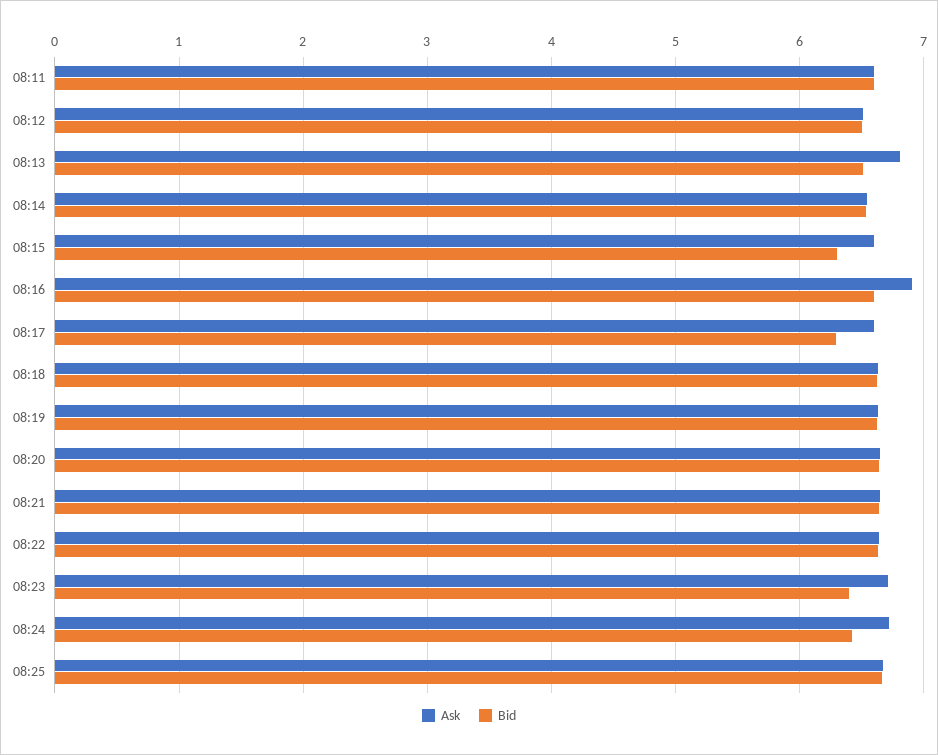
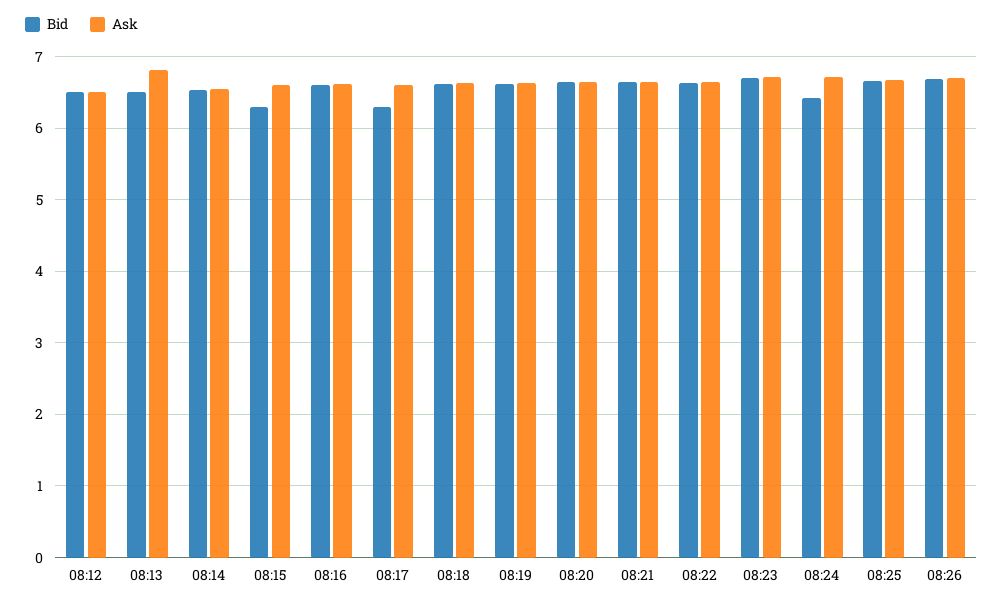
Ask, 08:11: 6.6 -> none
Bid, 08:11: 6.6 -> none
Ask, 08:16: 6.9 -> 6.6
Bid, 08:23: 6.4 -> 6.7
Bid, 08:26: none -> 6.7
Ask, 08:26: none -> 6.7

